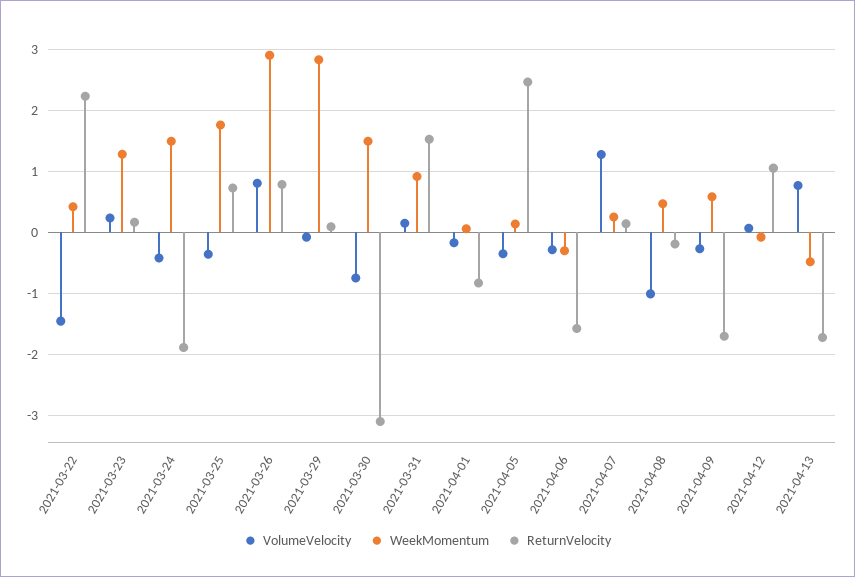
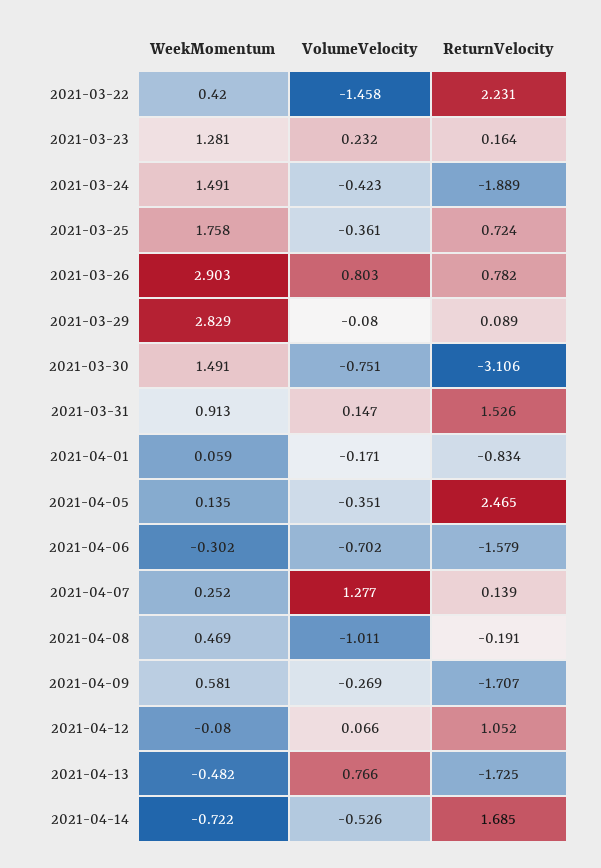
VolumeVelocity, 2021-04-06: -0.3 -> -0.702
WeekMomentum, 2021-04-14: none -> -0.722
VolumeVelocity, 2021-04-14: none -> -0.526
ReturnVelocity, 2021-04-14: none -> 1.685

